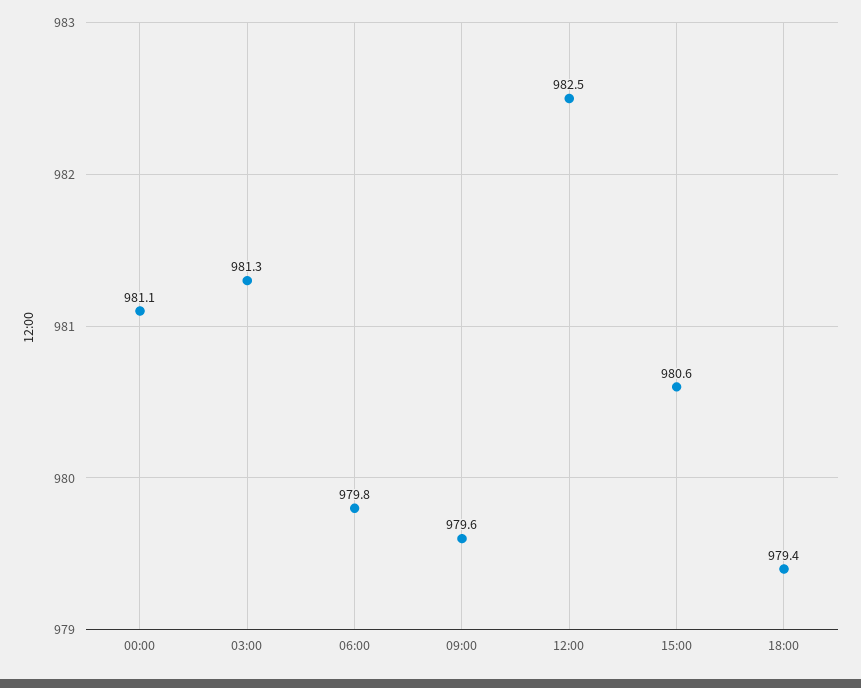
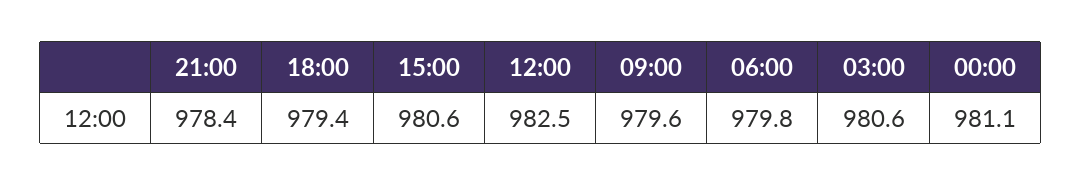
03:00: 981.3 -> 980.6
21:00: none -> 978.4

